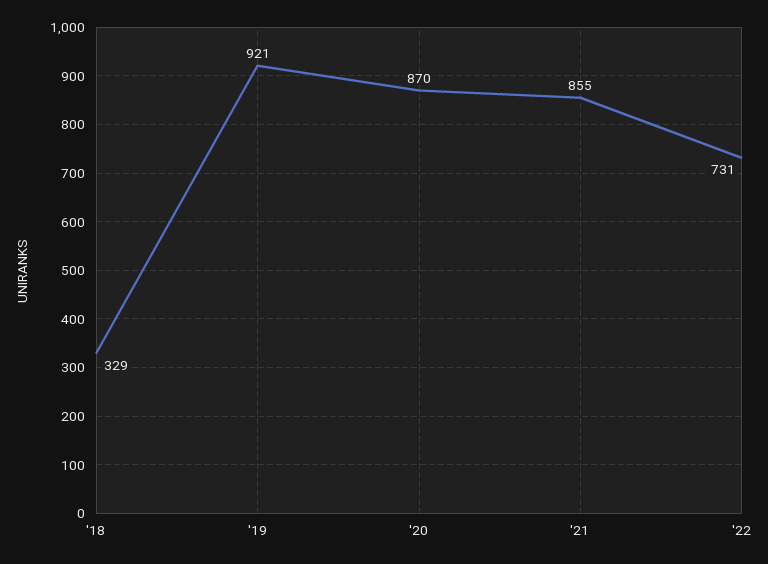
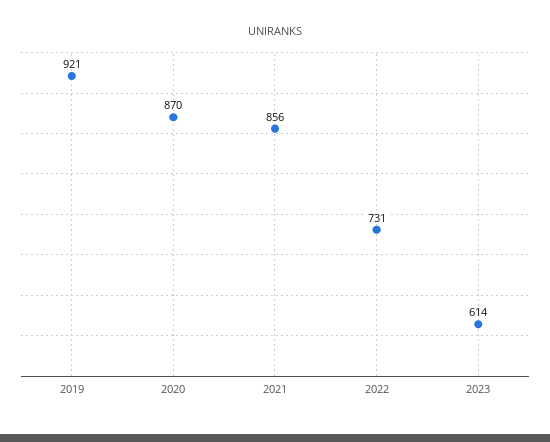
'18: 329 -> none
'21: 855 -> 856
2023: none -> 614

